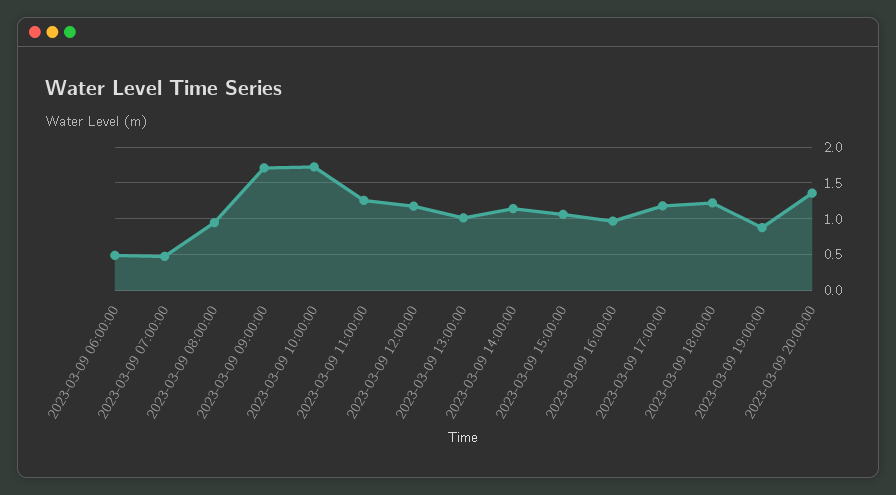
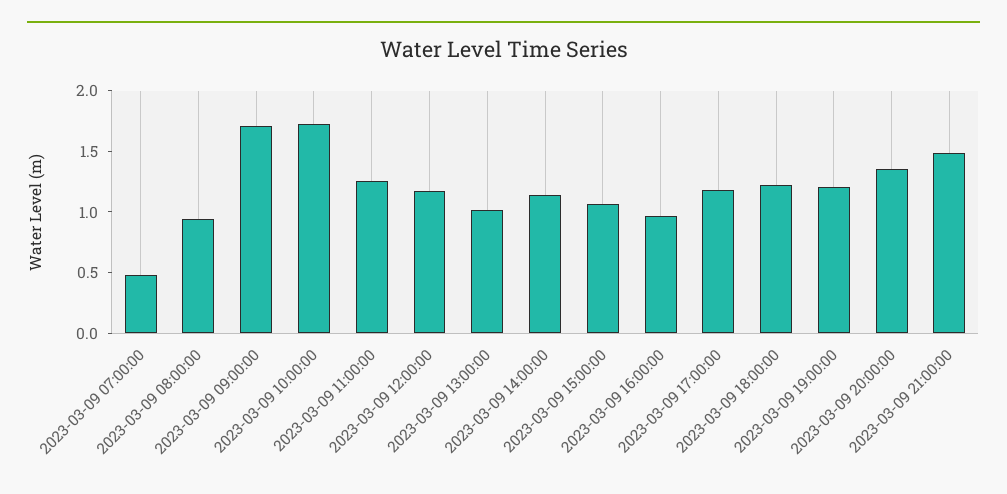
2023-03-09 06:00:00: 0.5 -> none
2023-03-09 19:00:00: 0.9 -> 1.2
2023-03-09 21:00:00: none -> 1.5

